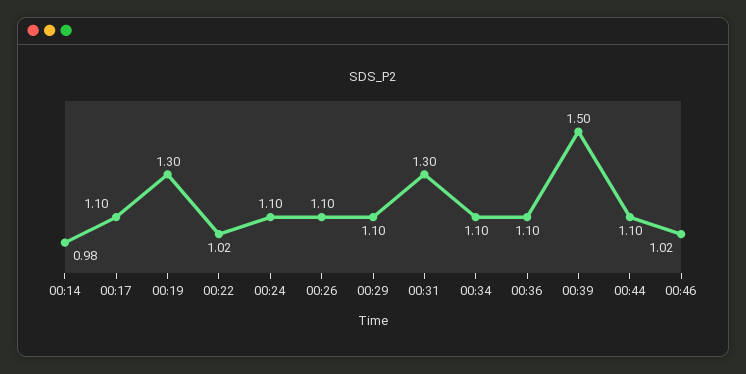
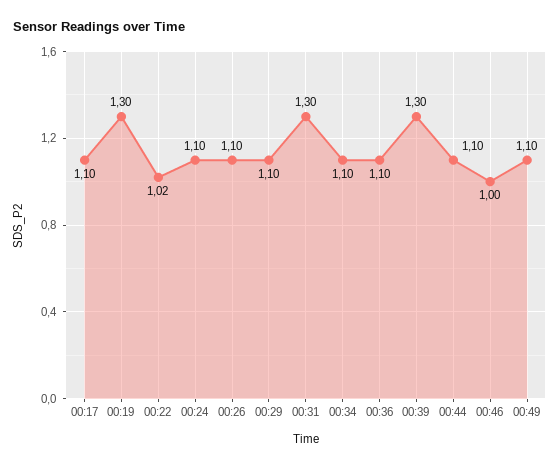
00:14: 0.98 -> none
00:39: 1.5 -> 1.3
00:46: 1.02 -> 1
00:49: none -> 1.1

